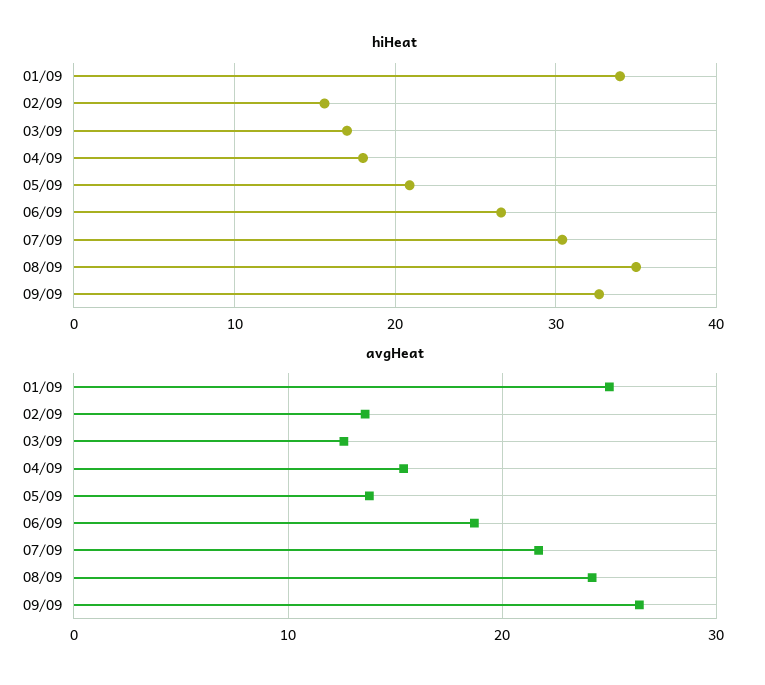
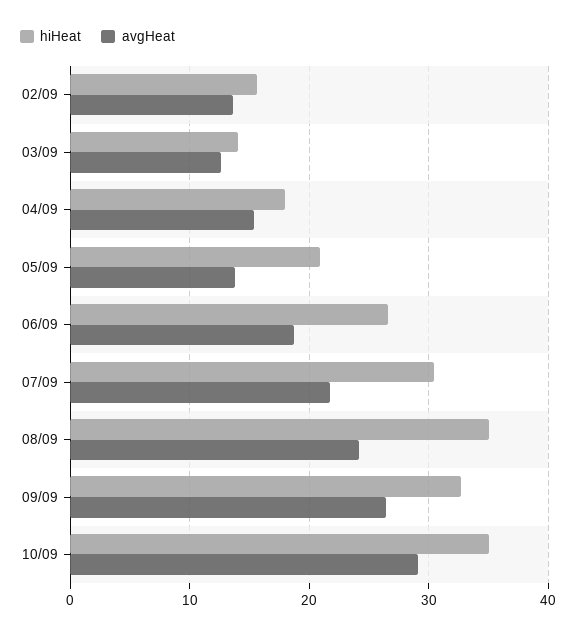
hiHeat, 01/09: 34 -> none
hiHeat, 03/09: 17 -> 14
avgHeat, 01/09: 25 -> none
hiHeat, 10/09: none -> 35
avgHeat, 10/09: none -> 29

